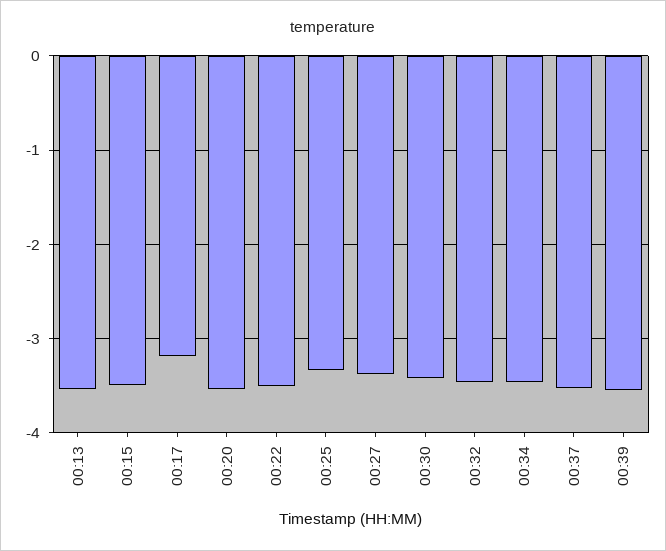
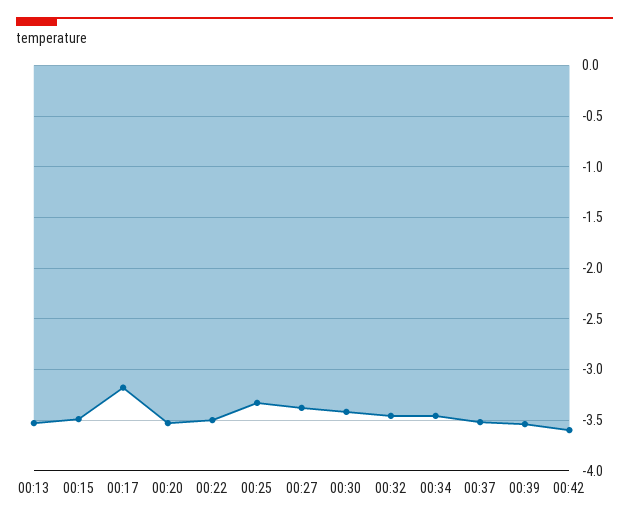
00:42: none -> -3.6

